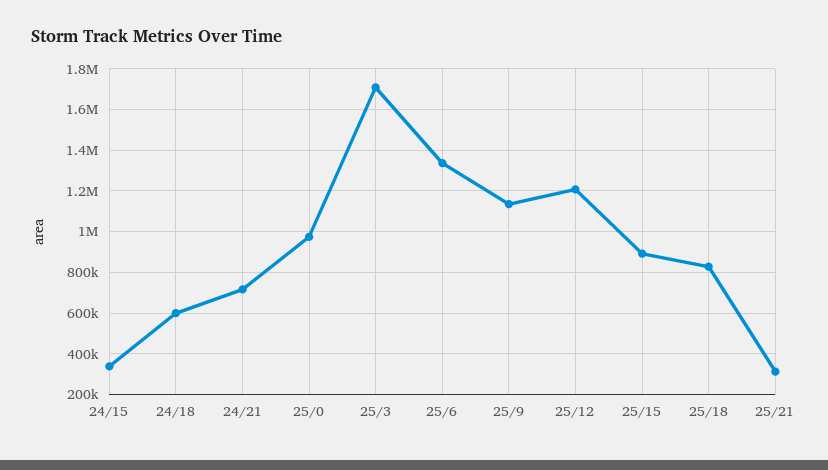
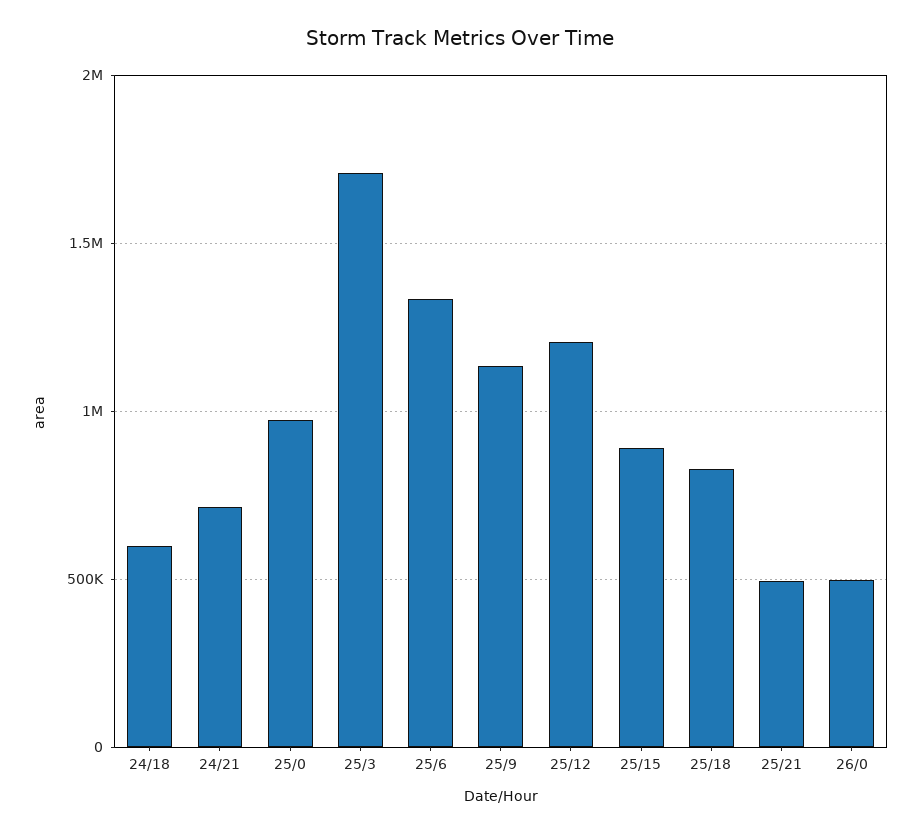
24/15: 350000 -> none
25/21: 300000 -> 500000
26/0: none -> 500000

